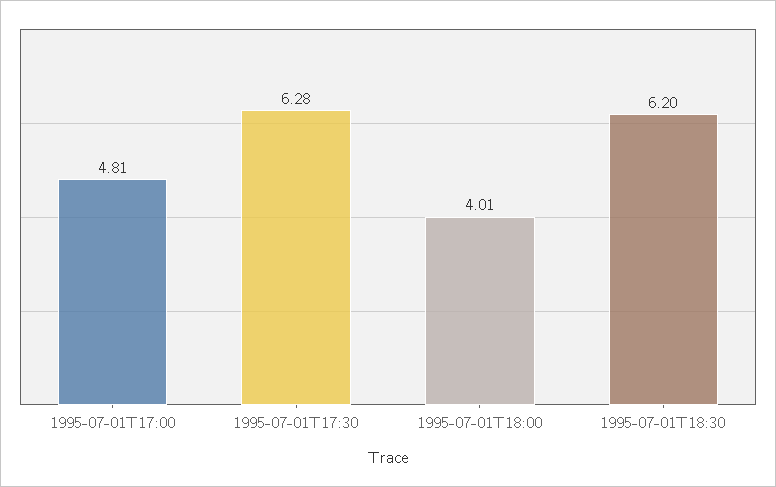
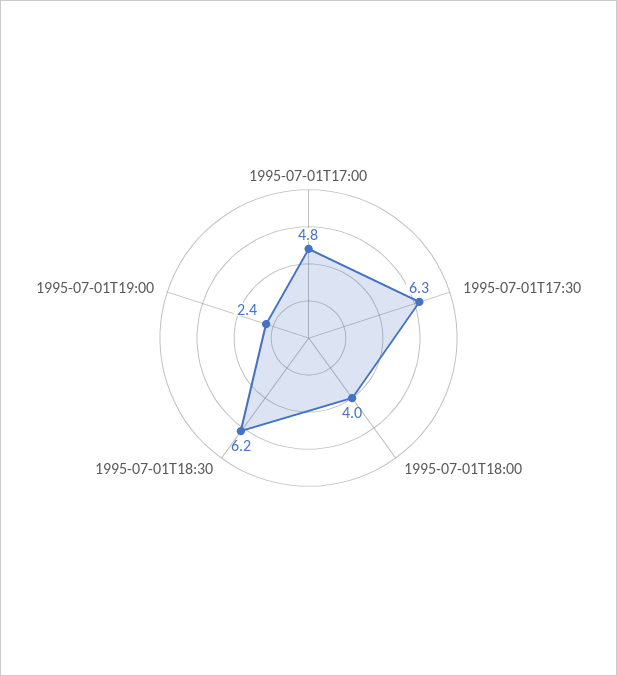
1995-07-01T19:00: none -> 2.4

